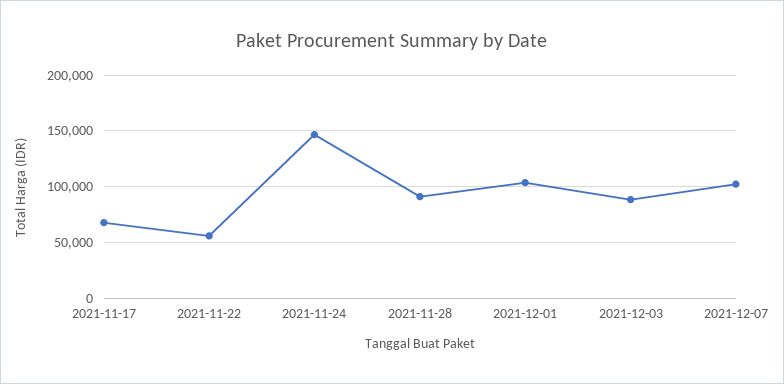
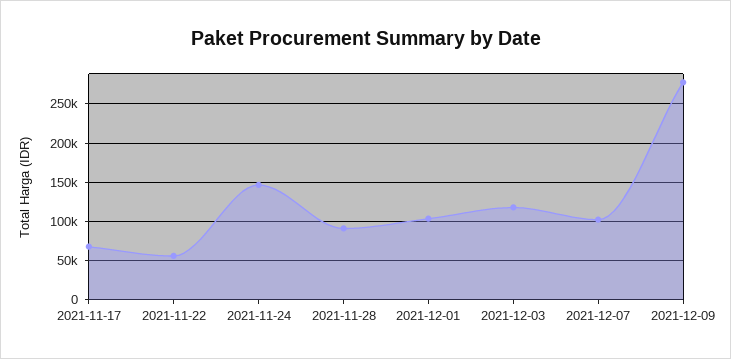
2021-12-03: 90000 -> 120000
2021-12-09: none -> 280000

